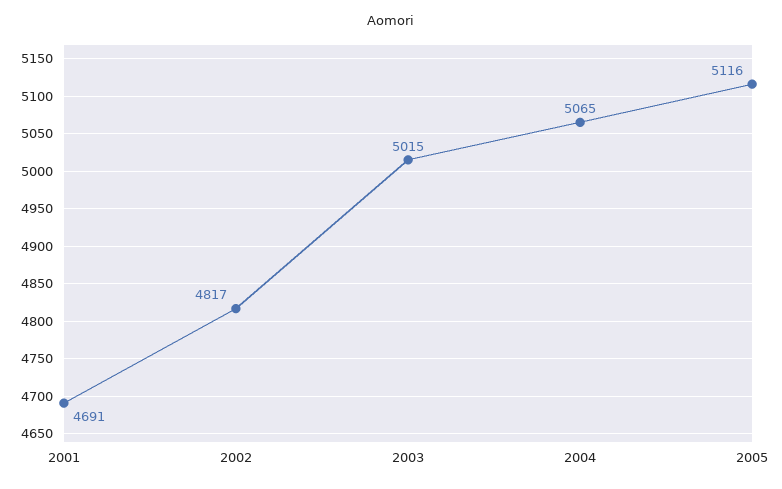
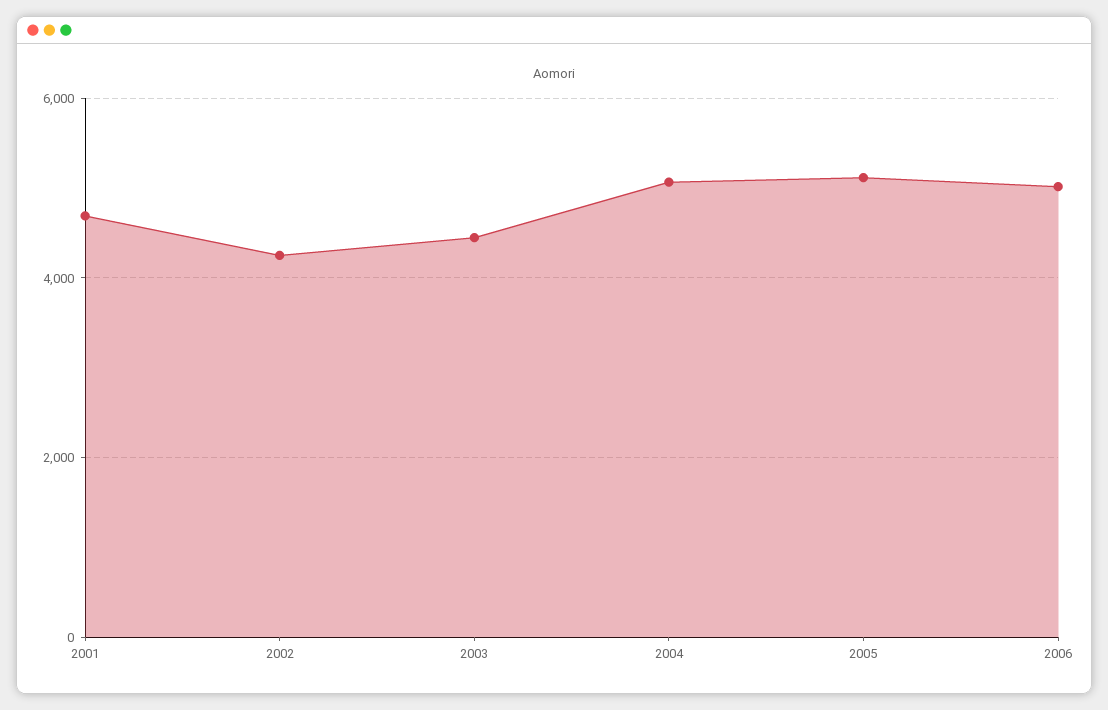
2002: 4817 -> 4200
2003: 5015 -> 4400
2006: none -> 5000

